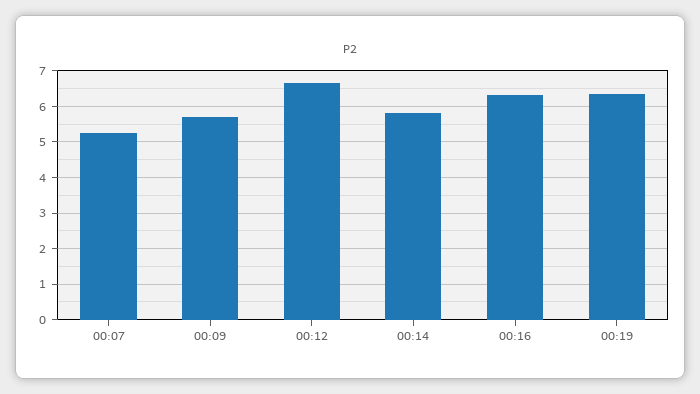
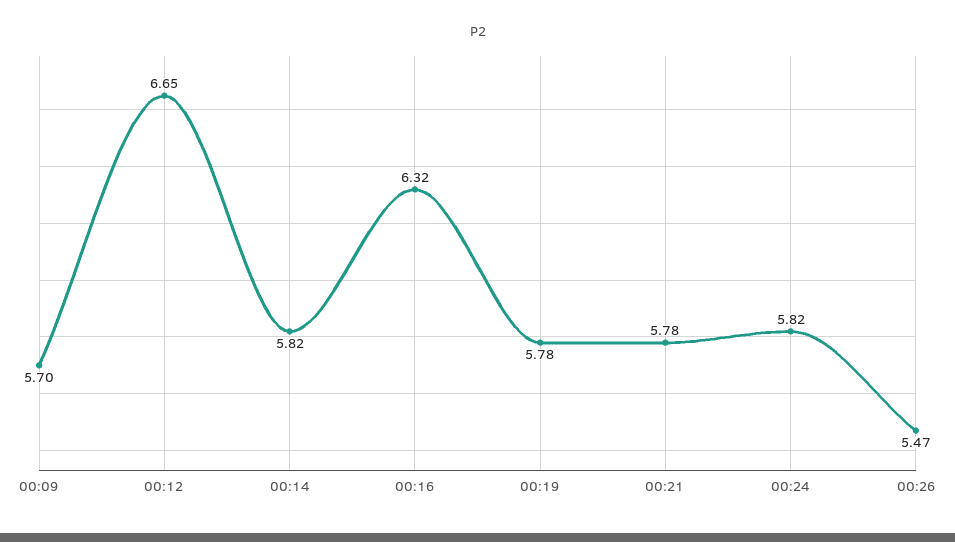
00:07: 5.2 -> none
00:19: 6.4 -> 5.78
00:21: none -> 5.78
00:24: none -> 5.82
00:26: none -> 5.47

